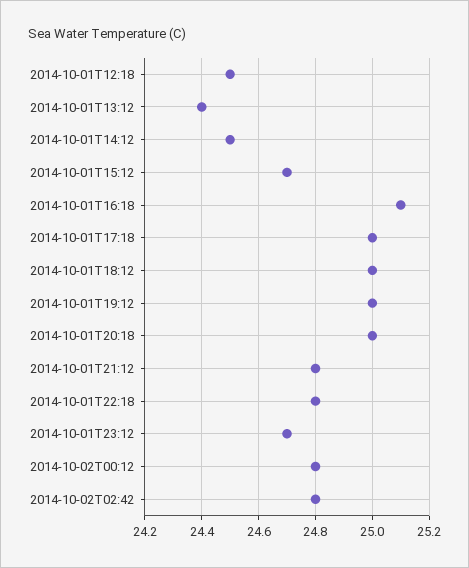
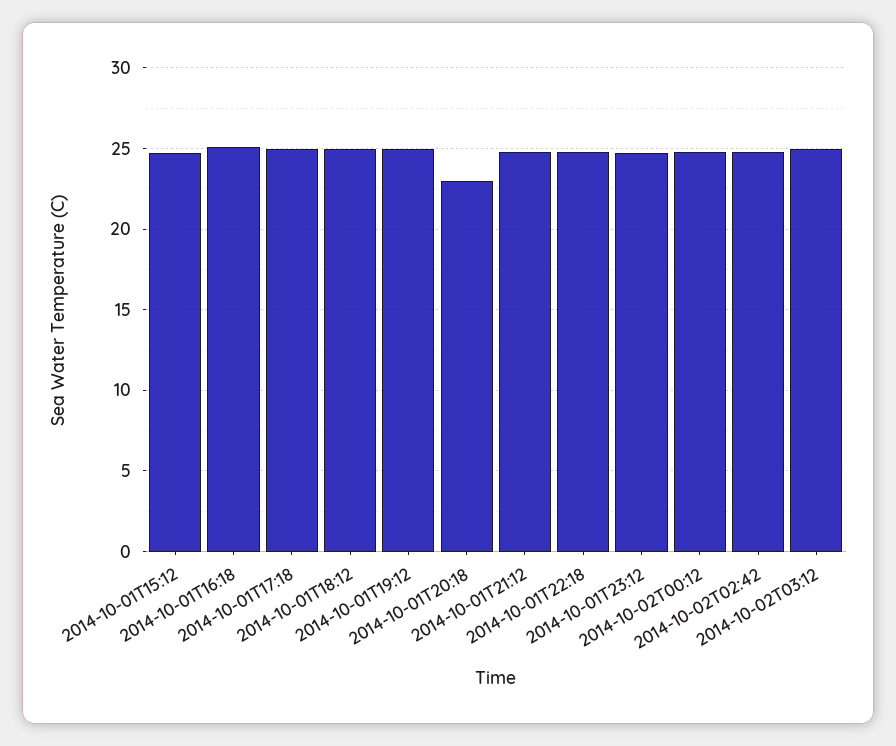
2014-10-01T12:18: 24.5 -> none
2014-10-01T13:12: 24.4 -> none
2014-10-01T14:12: 24.5 -> none
2014-10-01T20:18: 25 -> 23
2014-10-02T03:12: none -> 25

